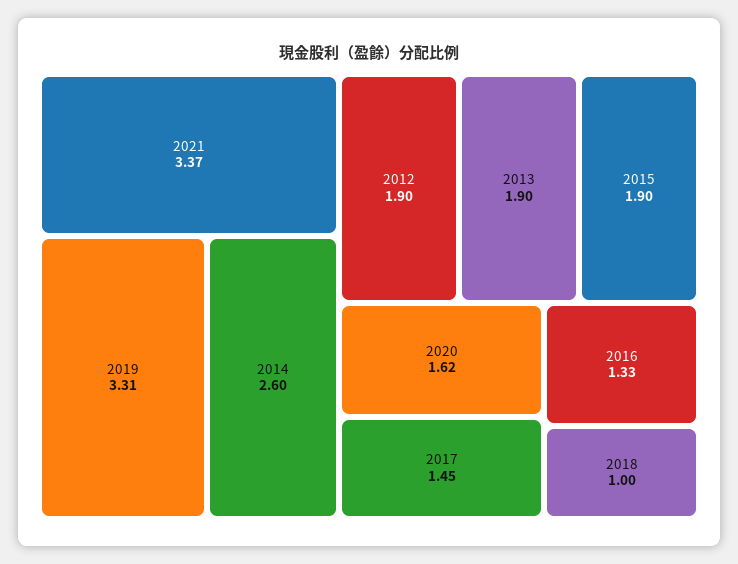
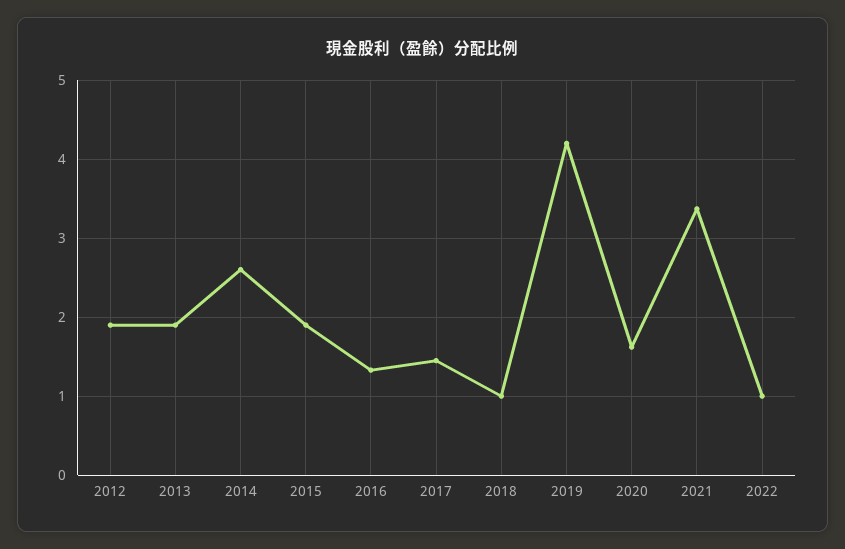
2019: 3.31 -> 4.2
2022: none -> 1

